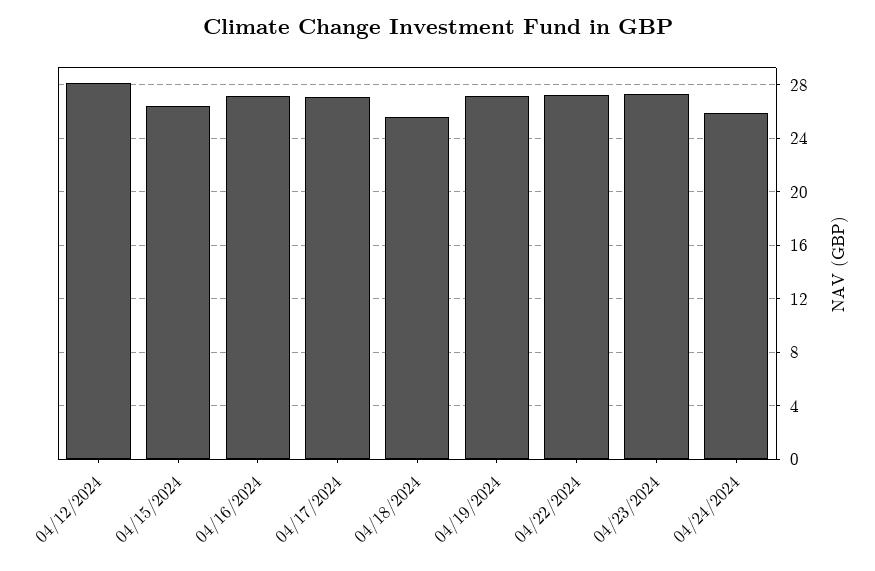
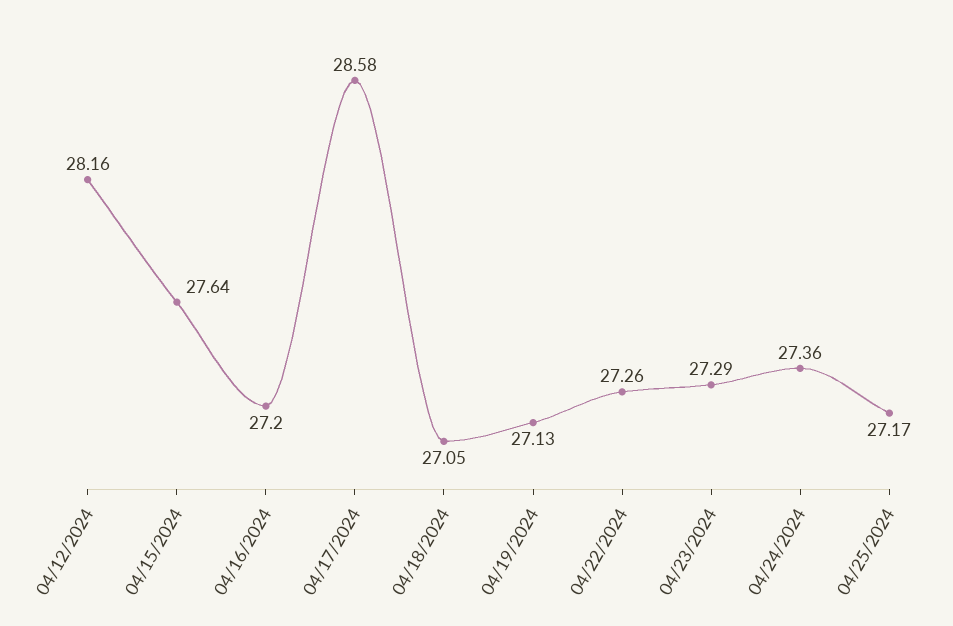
04/15/2024: 26.5 -> 27.64
04/17/2024: 27 -> 28.58
04/18/2024: 25.5 -> 27.05
04/24/2024: 26 -> 27.36
04/25/2024: none -> 27.17

